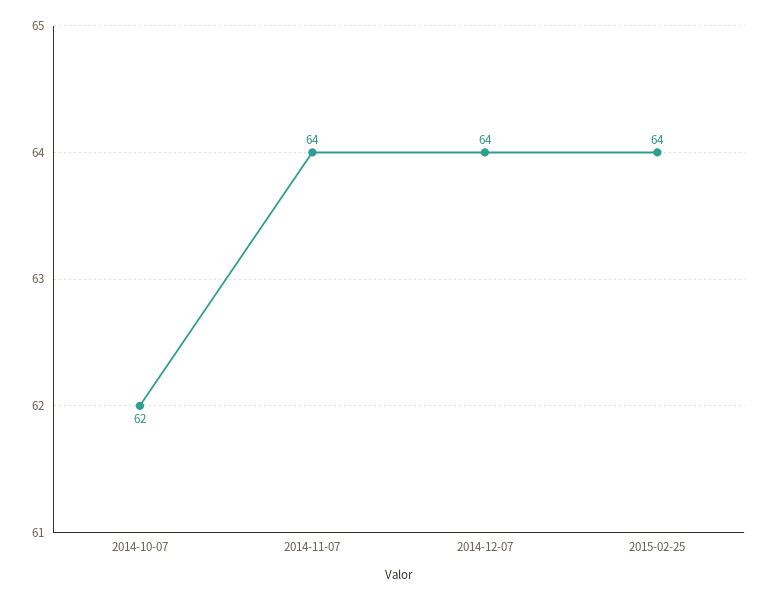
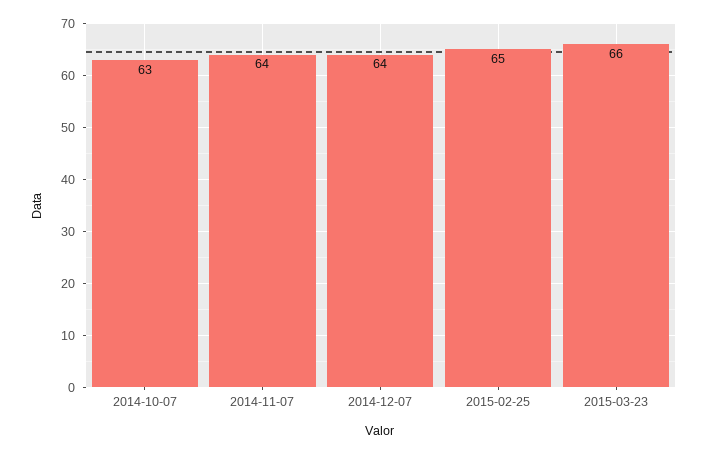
2014-10-07: 62 -> 63
2015-02-25: 64 -> 65
2015-03-23: none -> 66

